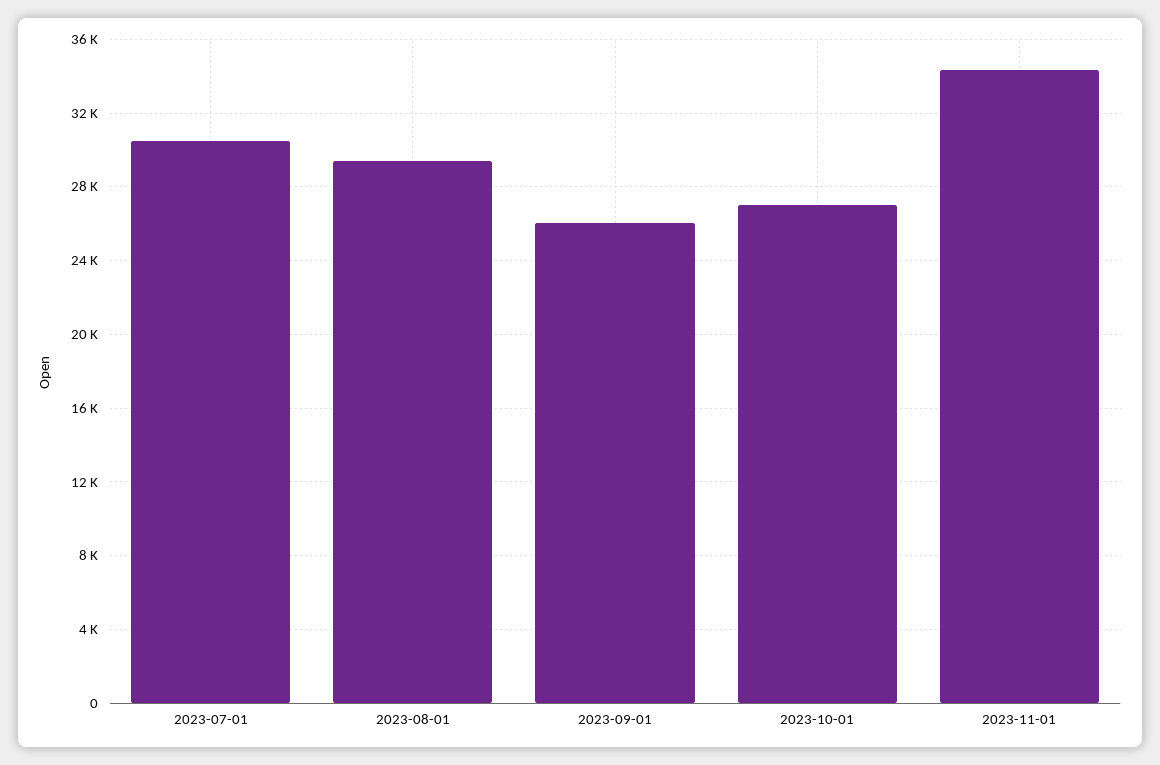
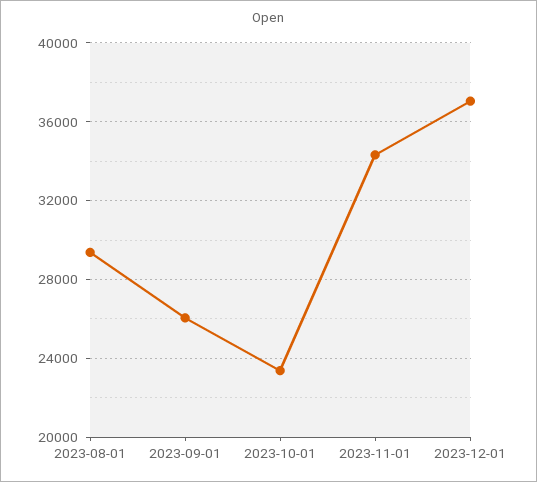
2023-07-01: 30500 -> none
2023-10-01: 27000 -> 23500
2023-12-01: none -> 37000

